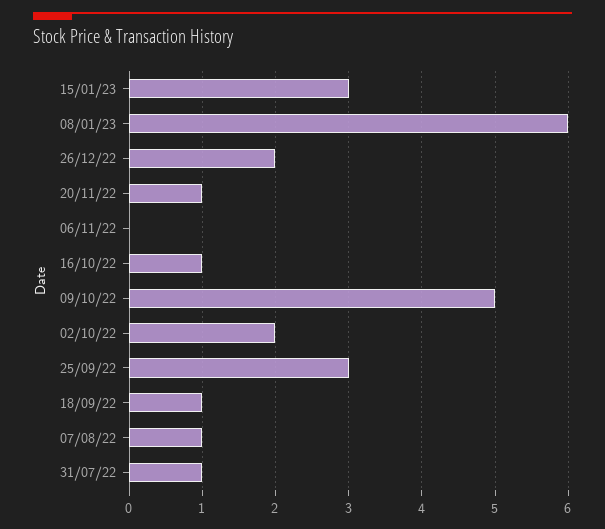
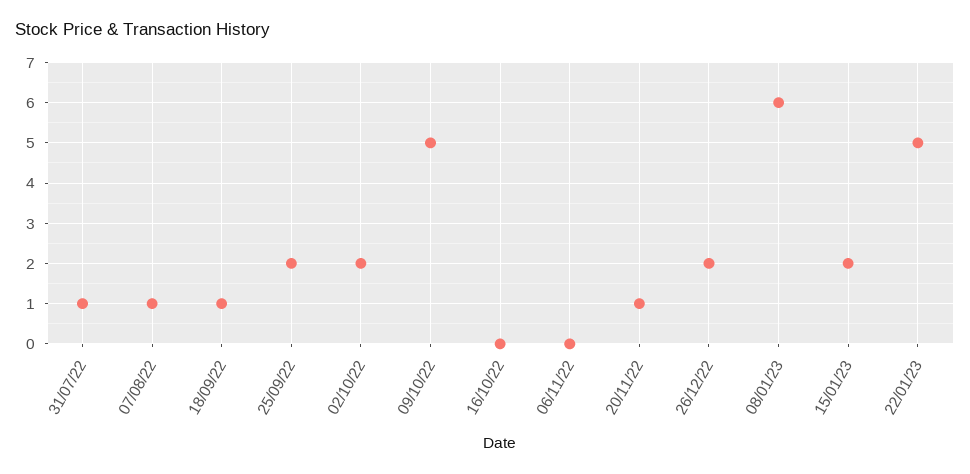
15/01/23: 3 -> 2
16/10/22: 1 -> 0
25/09/22: 3 -> 2
22/01/23: none -> 5

